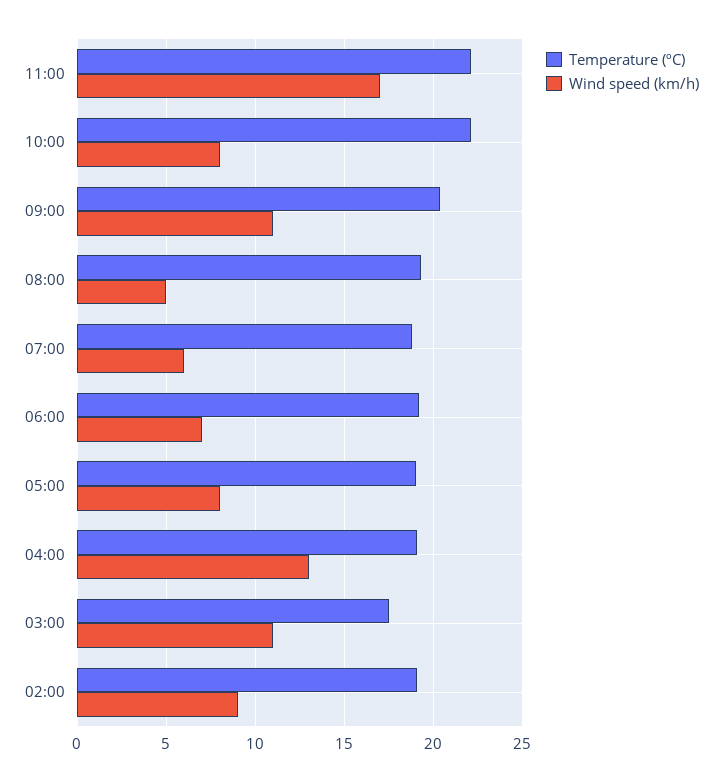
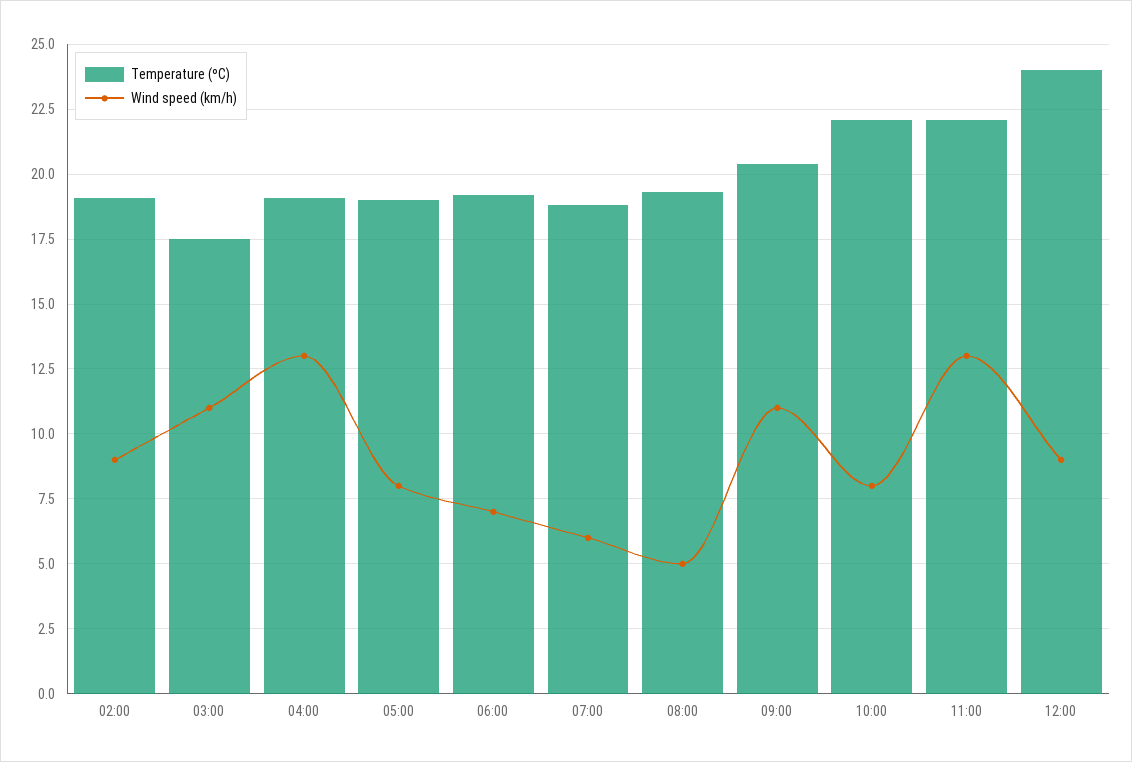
Wind speed (km/h), 11:00: 17 -> 13
Temperature (ºC), 12:00: none -> 24
Wind speed (km/h), 12:00: none -> 9

